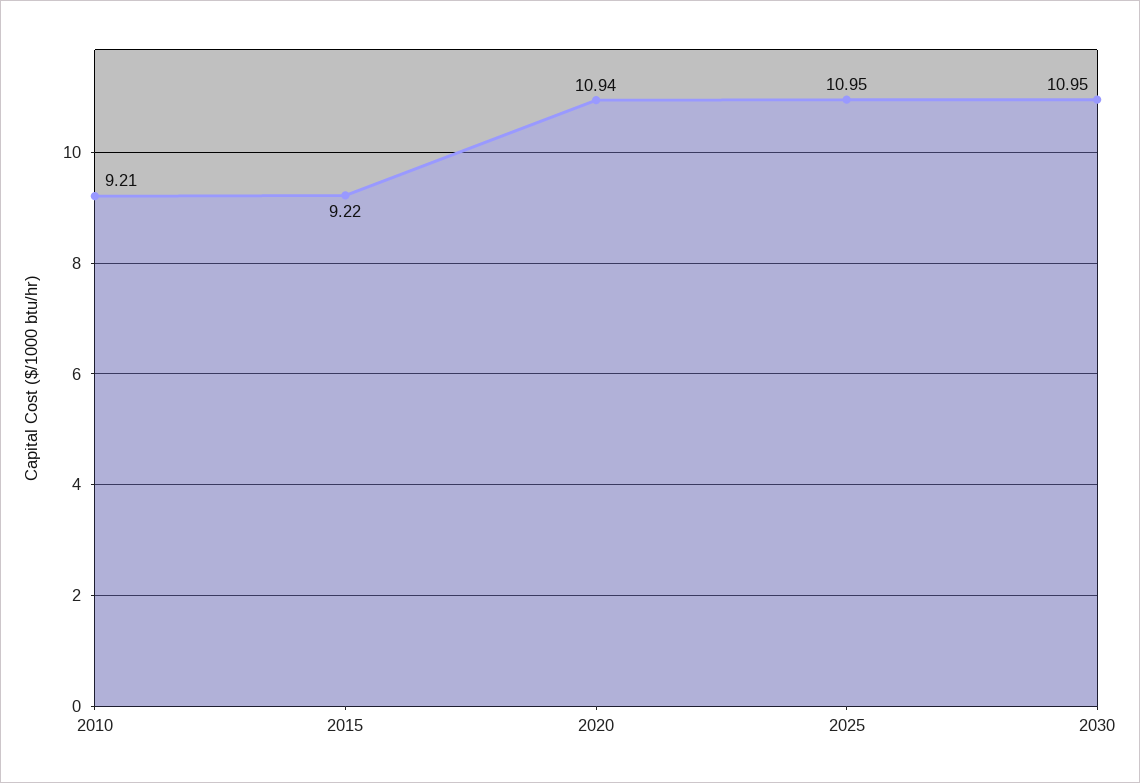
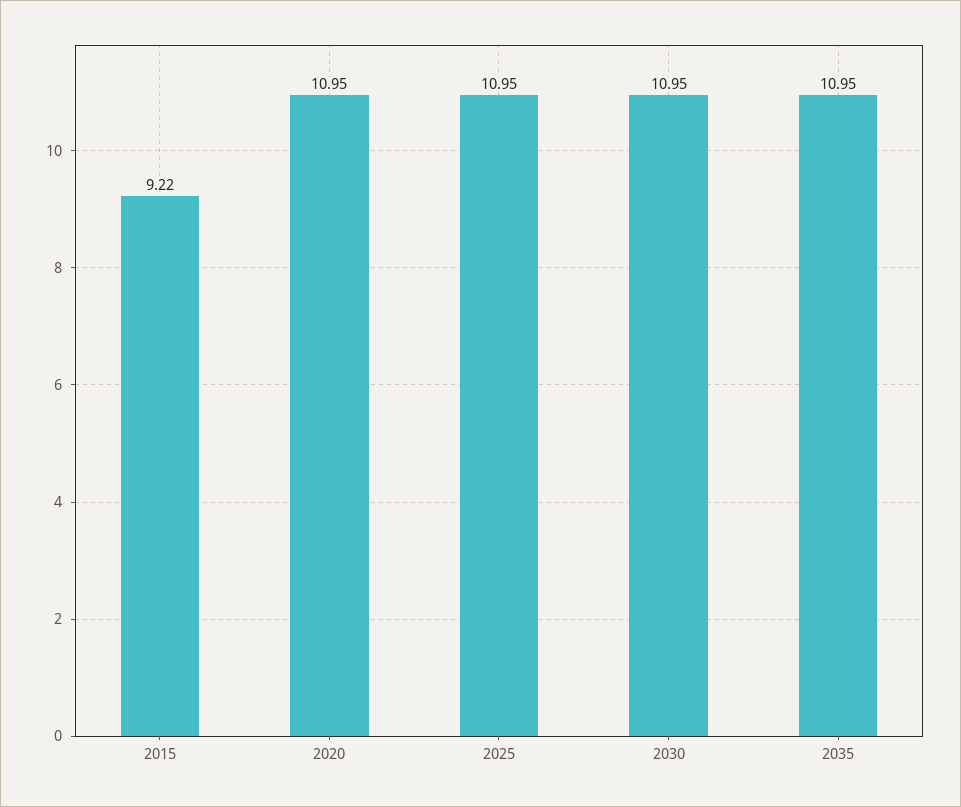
2010: 9.21 -> none
2020: 10.94 -> 10.95
2035: none -> 10.95

